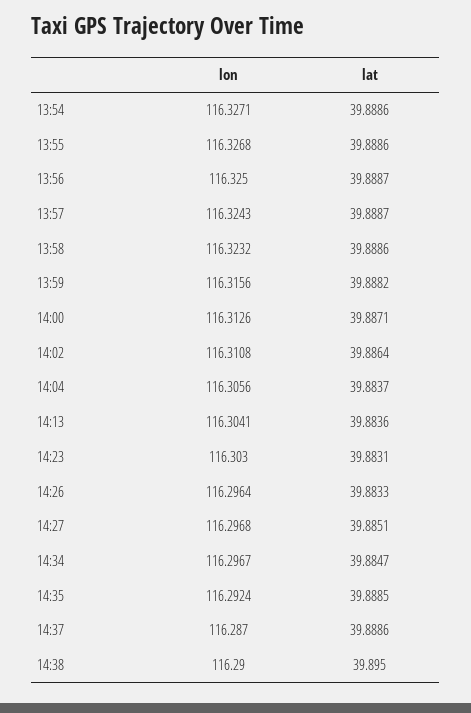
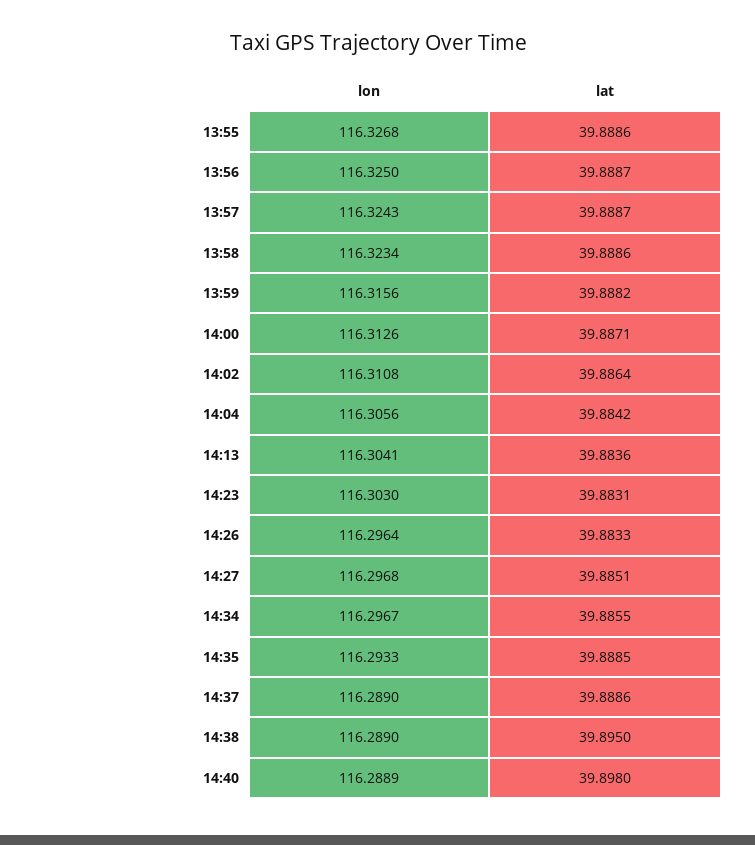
lon, 13:54: 116.3271 -> none
lat, 13:54: 39.8886 -> none
lon, 13:58: 116.3232 -> 116.3234
lat, 14:04: 39.8837 -> 39.8842
lat, 14:34: 39.8847 -> 39.8855
lon, 14:35: 116.2924 -> 116.2933
lon, 14:37: 116.287 -> 116.289
lon, 14:38: 116.29 -> 116.289
lon, 14:40: none -> 116.2889
lat, 14:40: none -> 39.898

